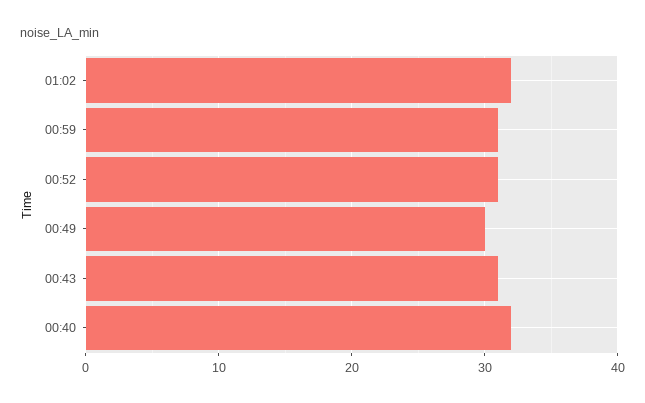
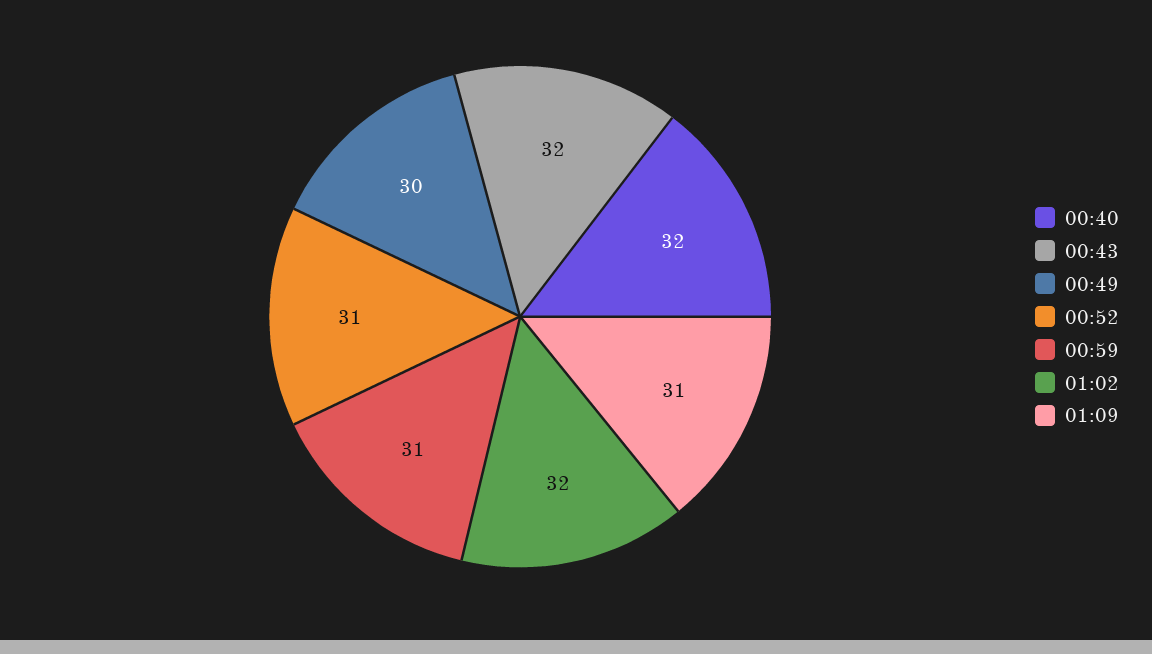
00:43: 31 -> 32
01:09: none -> 31

